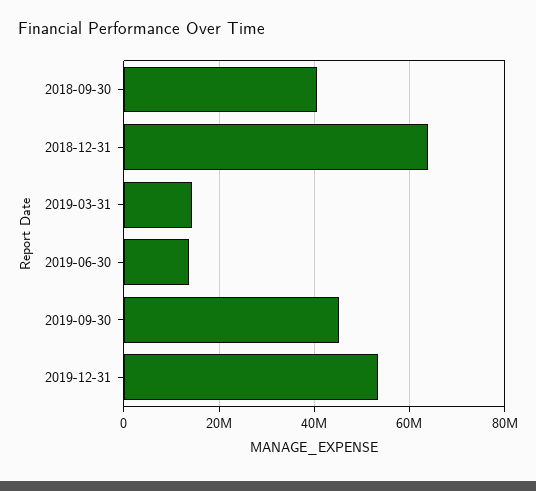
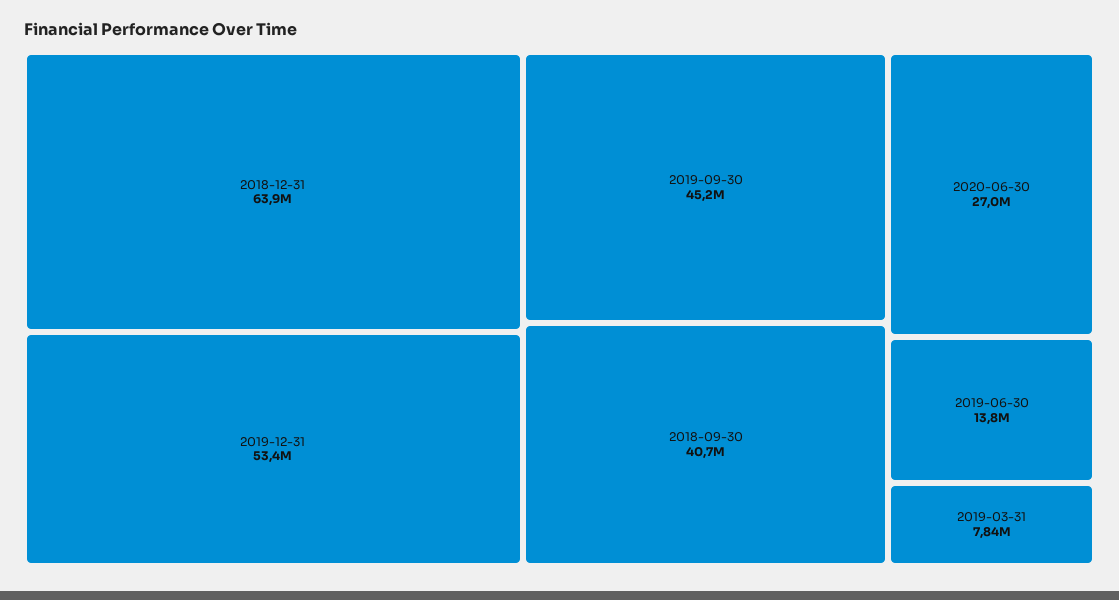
2019-03-31: 14000000 -> 7840000
2020-06-30: none -> 27000000

